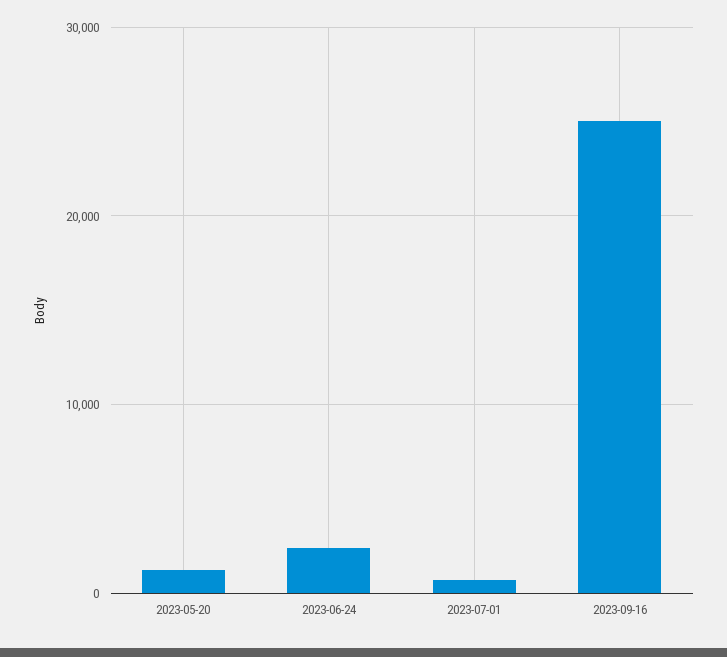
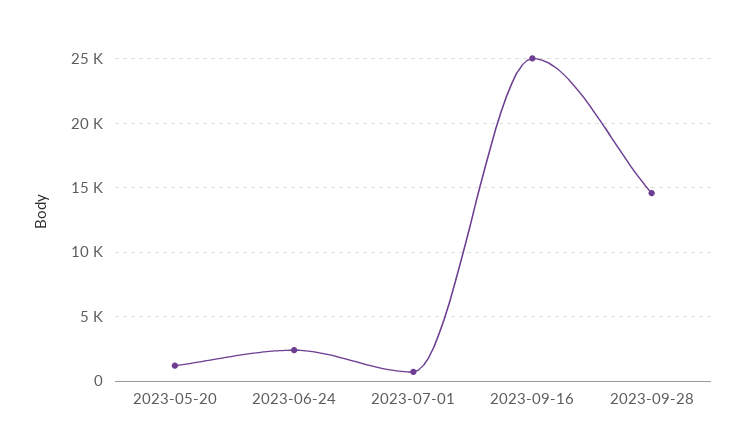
2023-09-28: none -> 14500

